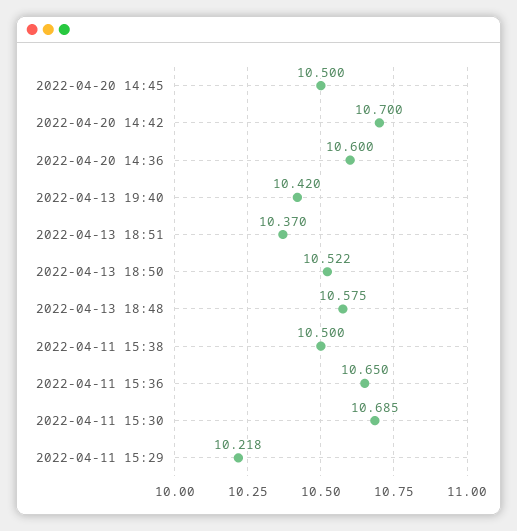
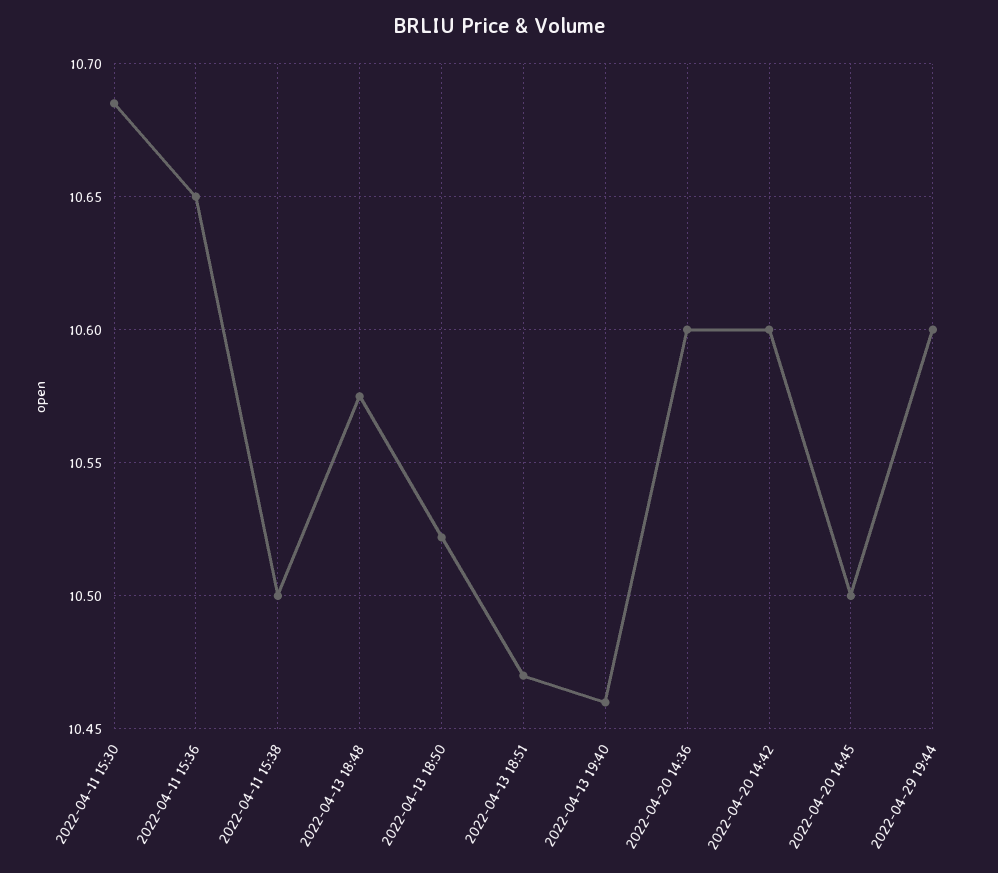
2022-04-20 14:42: 10.7 -> 10.6
2022-04-13 19:40: 10.42 -> 10.46
2022-04-13 18:51: 10.37 -> 10.47
2022-04-11 15:29: 10.218 -> none
2022-04-29 19:44: none -> 10.6

